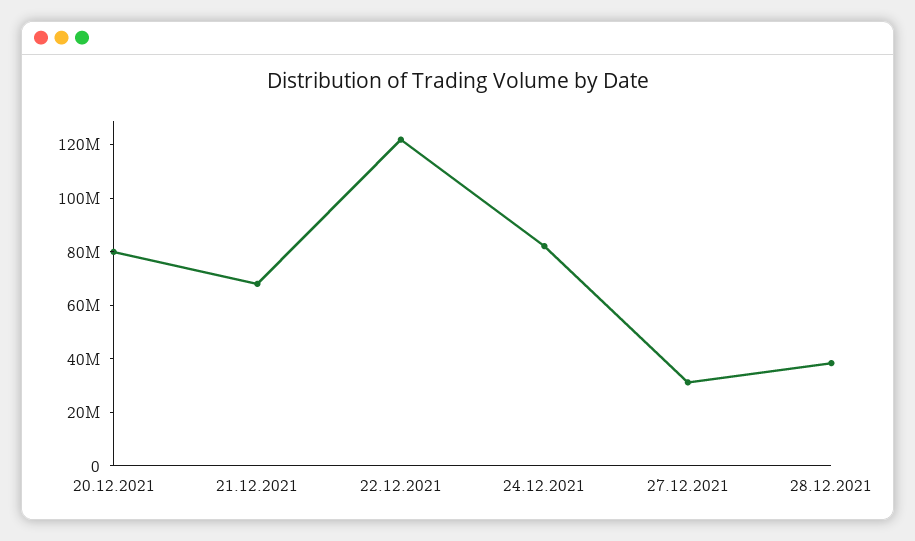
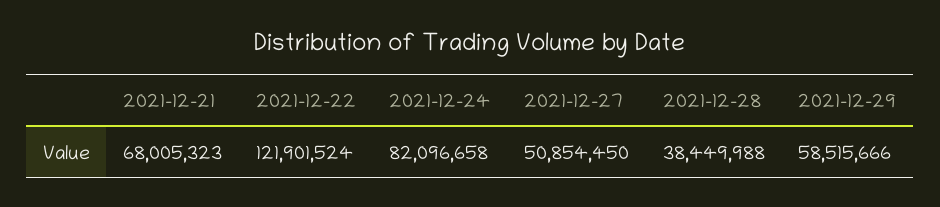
20.12.2021: 80000000 -> none
27.12.2021: 30000000 -> 50854450
2021-12-29: none -> 58515666

